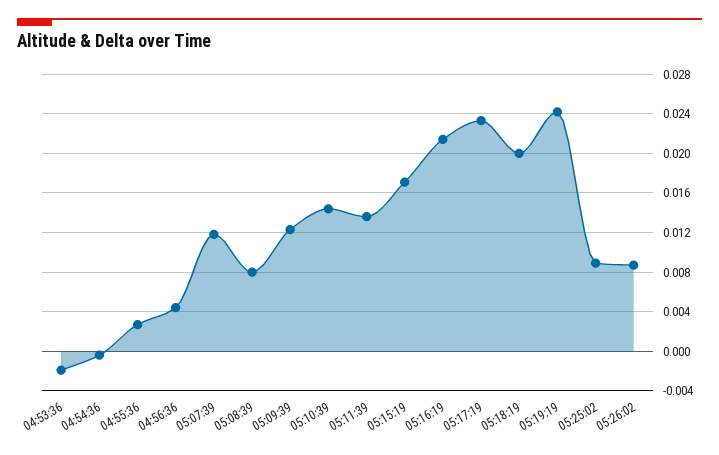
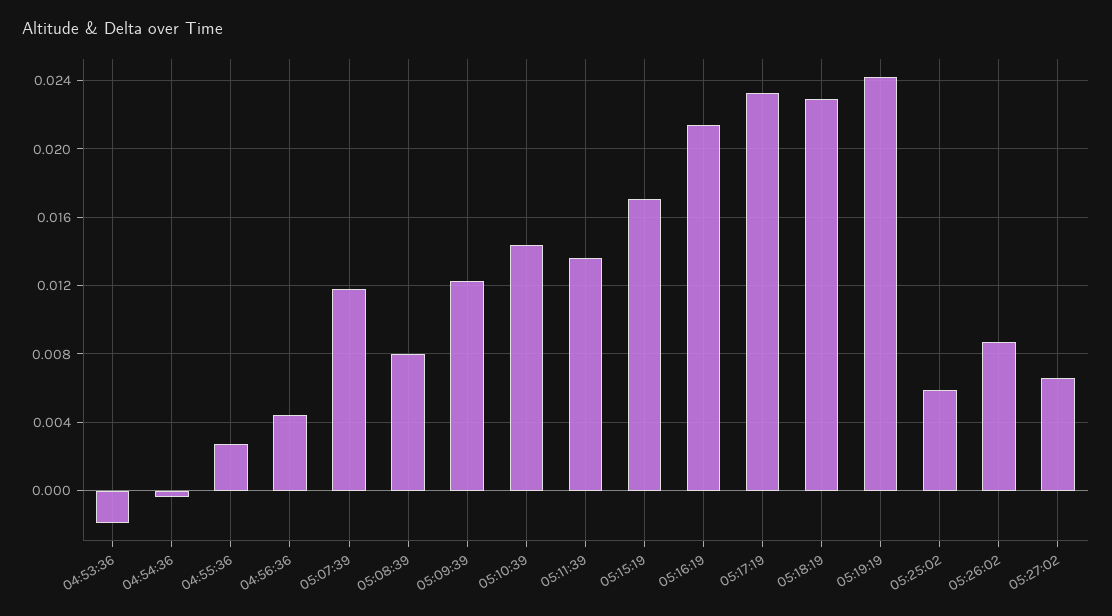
05:18:19: 0.02 -> 0.023
05:25:02: 0.009 -> 0.006
05:27:02: none -> 0.0065

